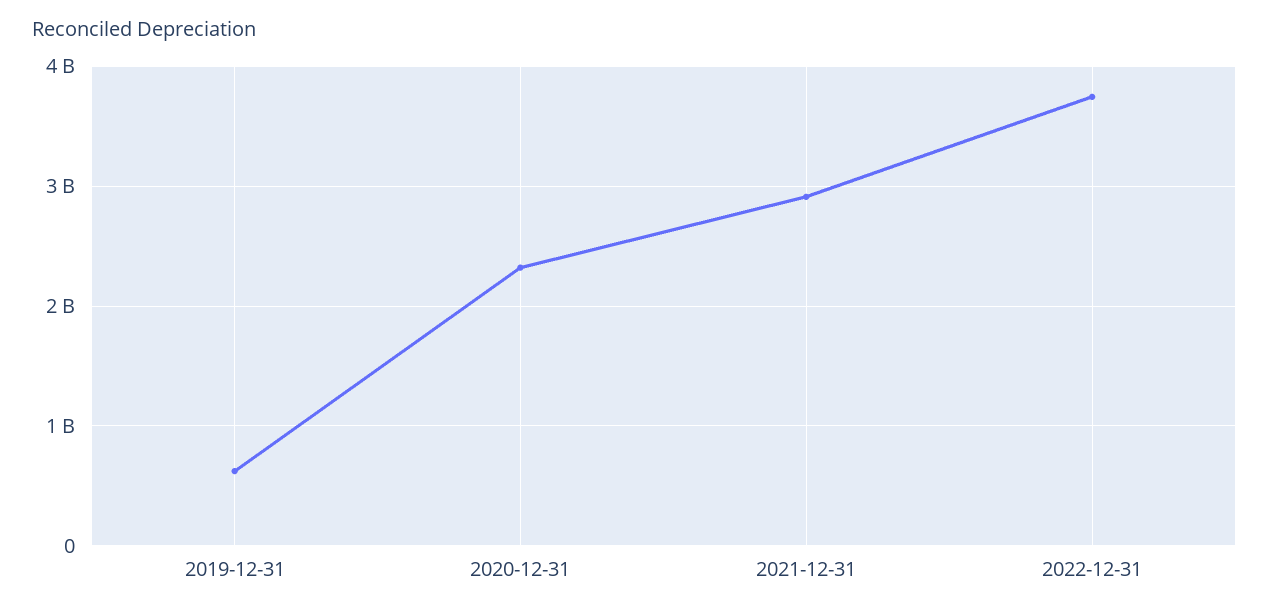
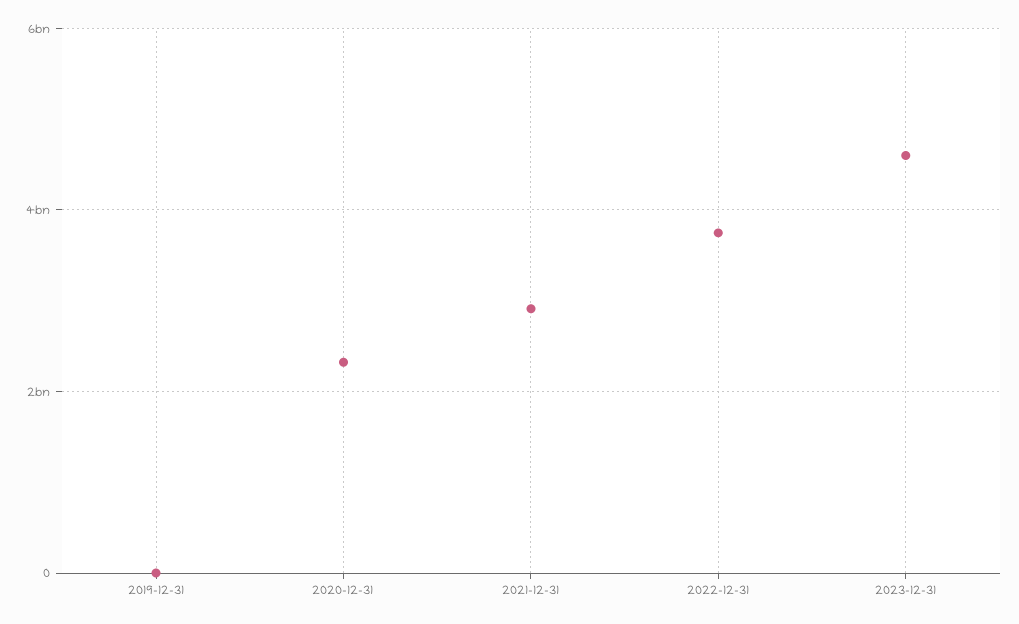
2019-12-31: 600000000 -> 0
2023-12-31: none -> 4600000000

